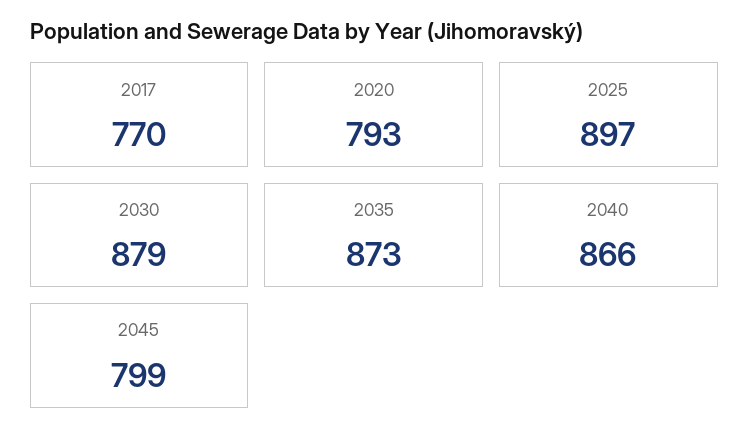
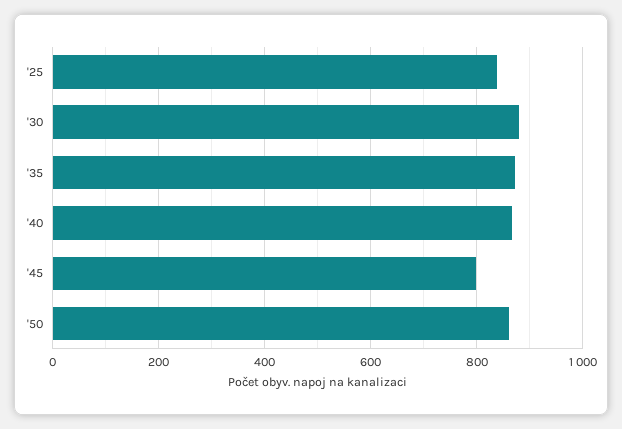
2017: 770 -> none
2020: 793 -> none
2025: 897 -> 840
'50: none -> 860

